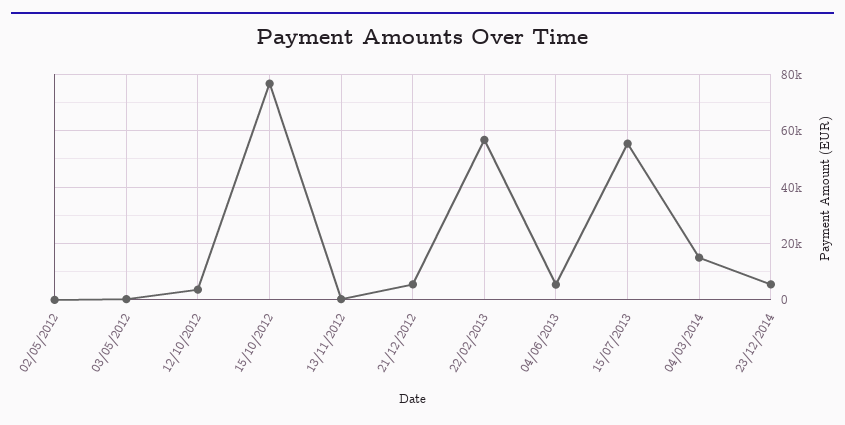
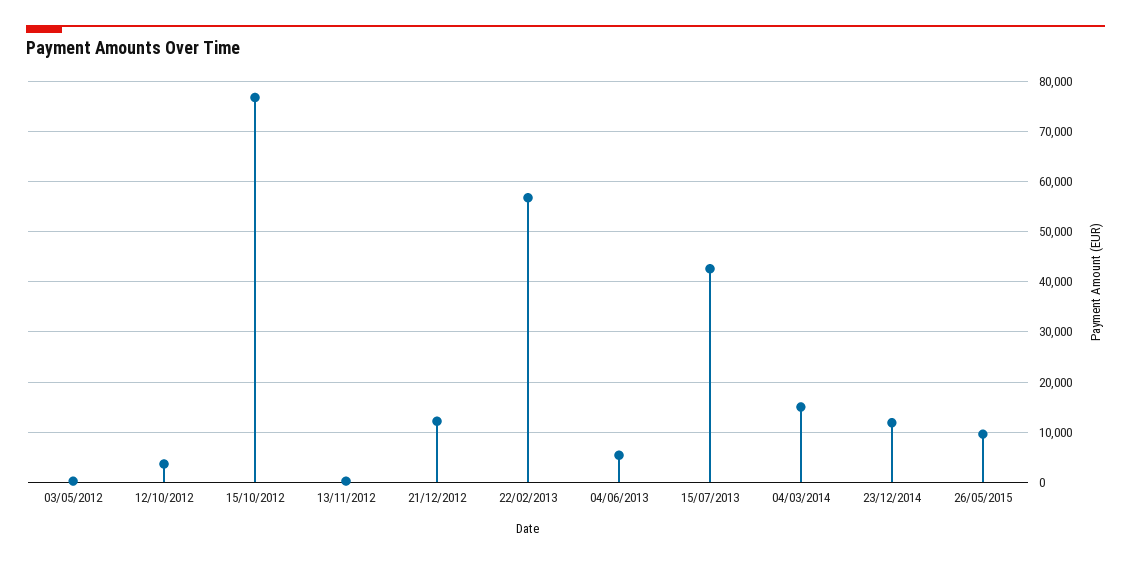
02/05/2012: 0 -> none
21/12/2012: 5000 -> 12000
15/07/2013: 55000 -> 42000
23/12/2014: 5000 -> 12000
26/05/2015: none -> 10000

